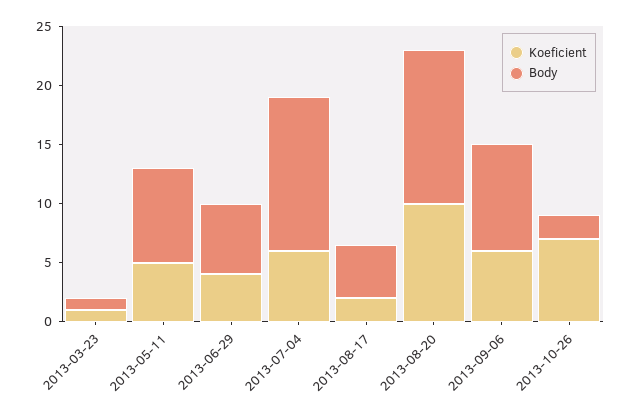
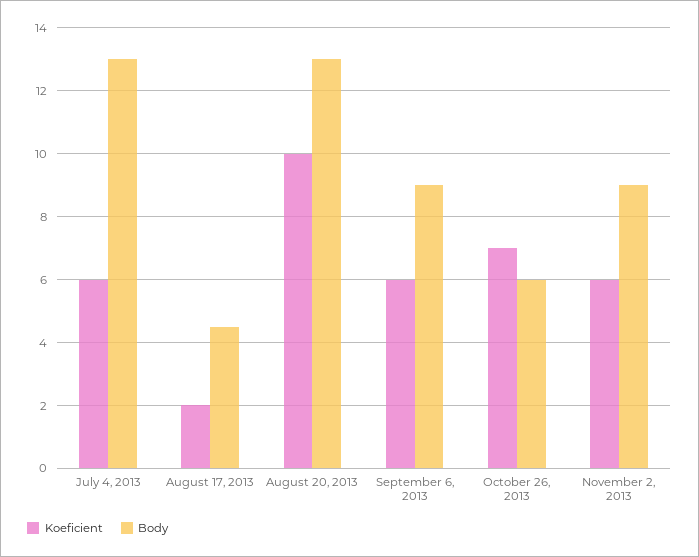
Koeficient, 2013-03-23: 1 -> none
Body, 2013-03-23: 1 -> none
Koeficient, 2013-05-11: 5 -> none
Body, 2013-05-11: 8 -> none
Koeficient, 2013-06-29: 4 -> none
Body, 2013-06-29: 6 -> none
Body, 2013-10-26: 2 -> 6
Koeficient, November 2, 2013: none -> 6
Body, November 2, 2013: none -> 9

